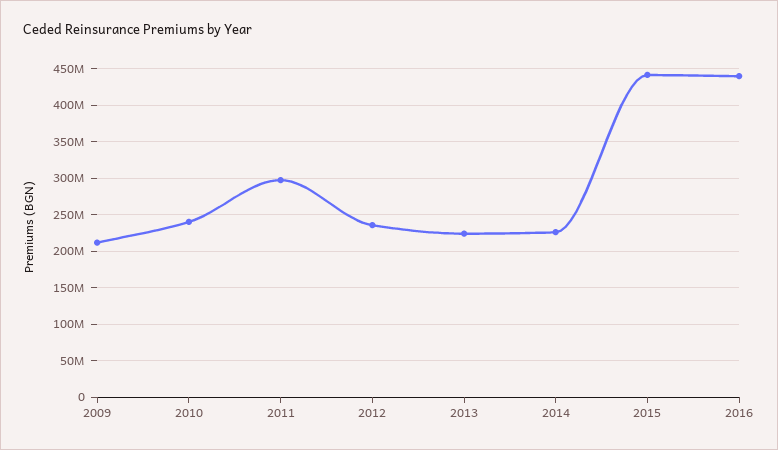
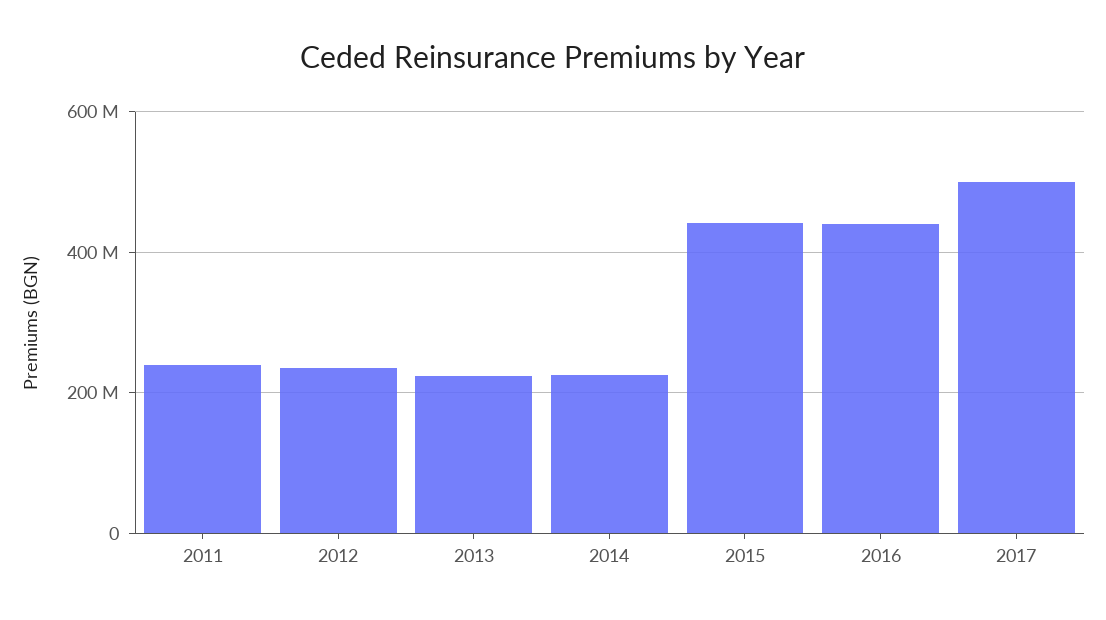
2009: 210000000 -> none
2010: 240000000 -> none
2011: 300000000 -> 240000000
2017: none -> 500000000

